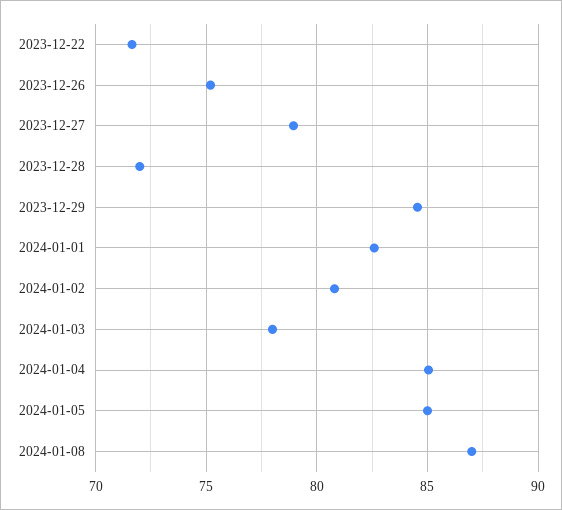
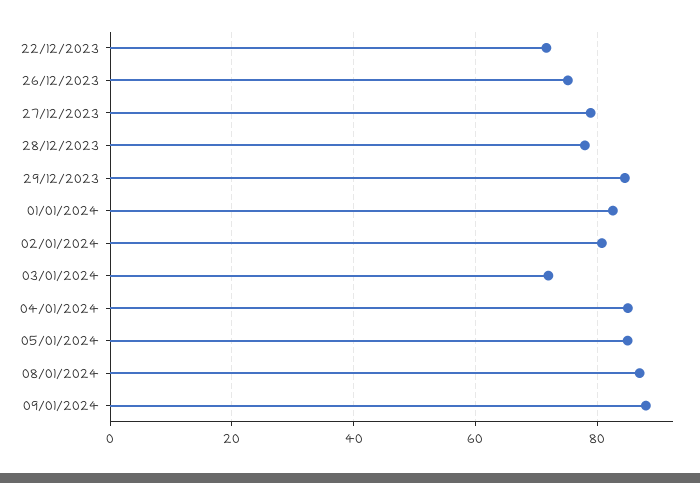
2023-12-28: 72 -> 78
2024-01-03: 78 -> 72
09/01/2024: none -> 88

